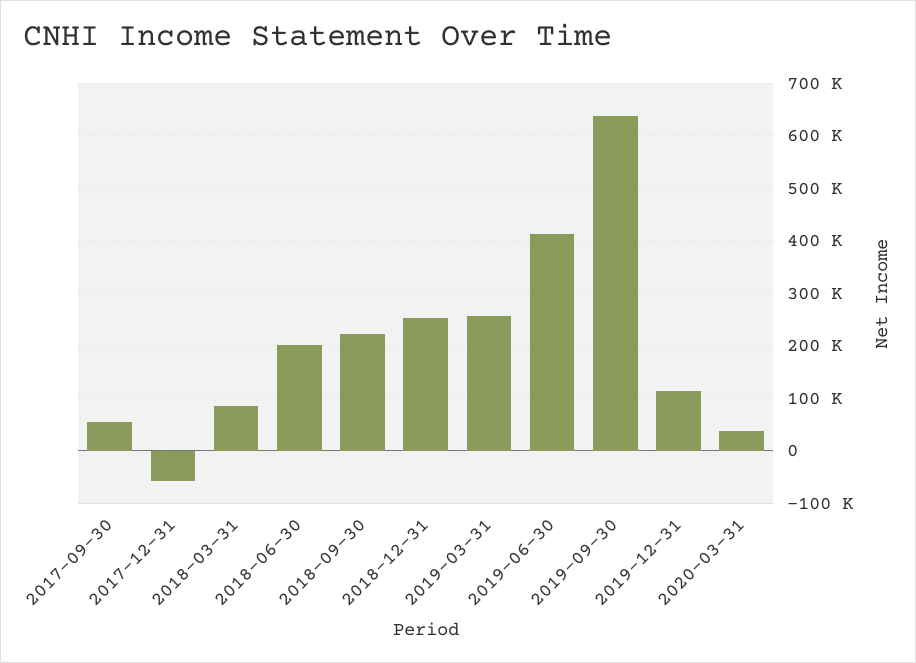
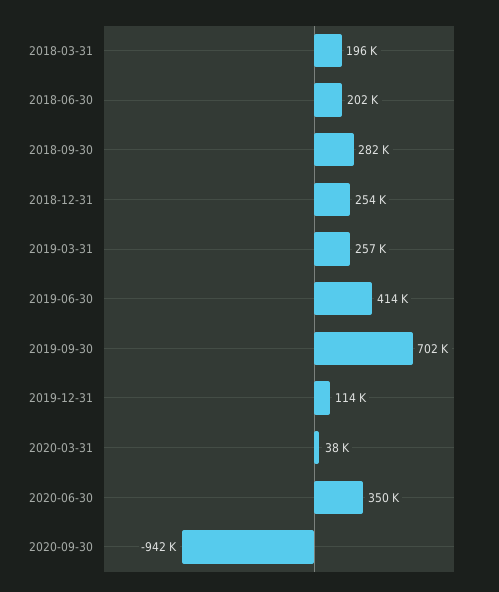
2017-09-30: 60000 -> none
2017-12-31: -60000 -> none
2018-03-31: 80000 -> 196000
2018-09-30: 220000 -> 282000
2019-09-30: 640000 -> 702000
2020-06-30: none -> 350000
2020-09-30: none -> -942000

